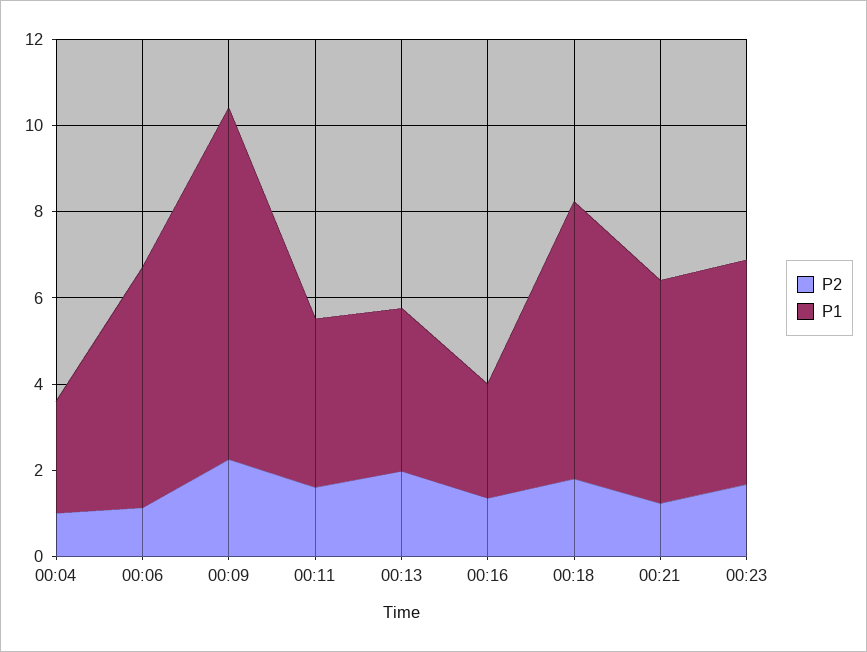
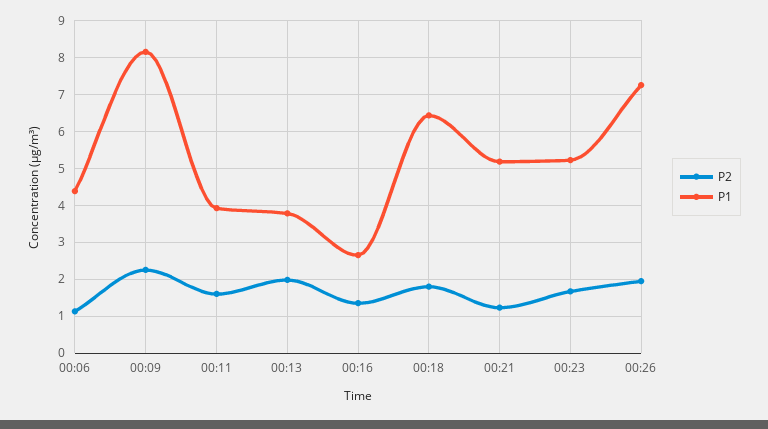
P2, 00:04: 1 -> none
P1, 00:04: 2.5 -> none
P1, 00:06: 5.5 -> 4.4
P2, 00:26: none -> 2
P1, 00:26: none -> 7.2

